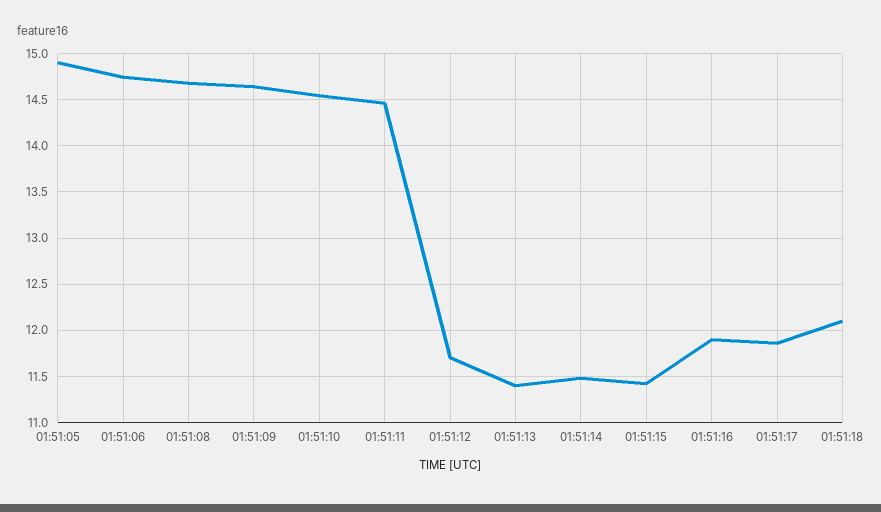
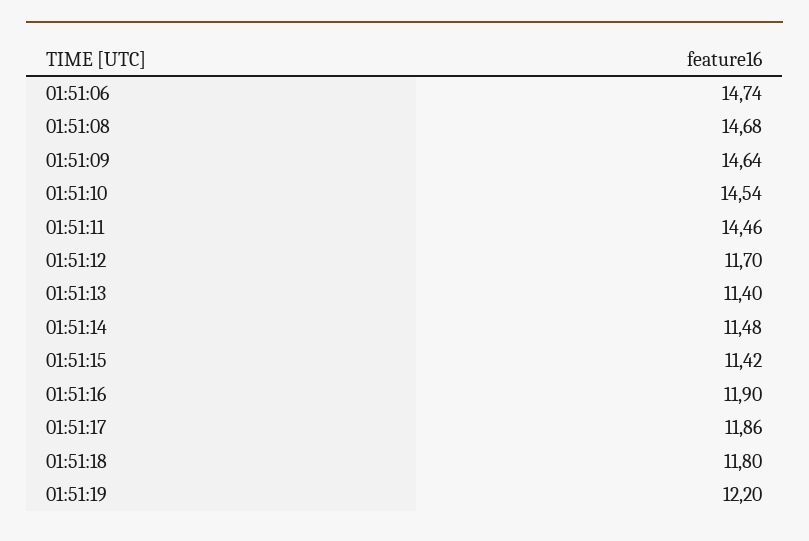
01:51:05: 14.9 -> none
01:51:18: 12.1 -> 11.8
01:51:19: none -> 12.2

